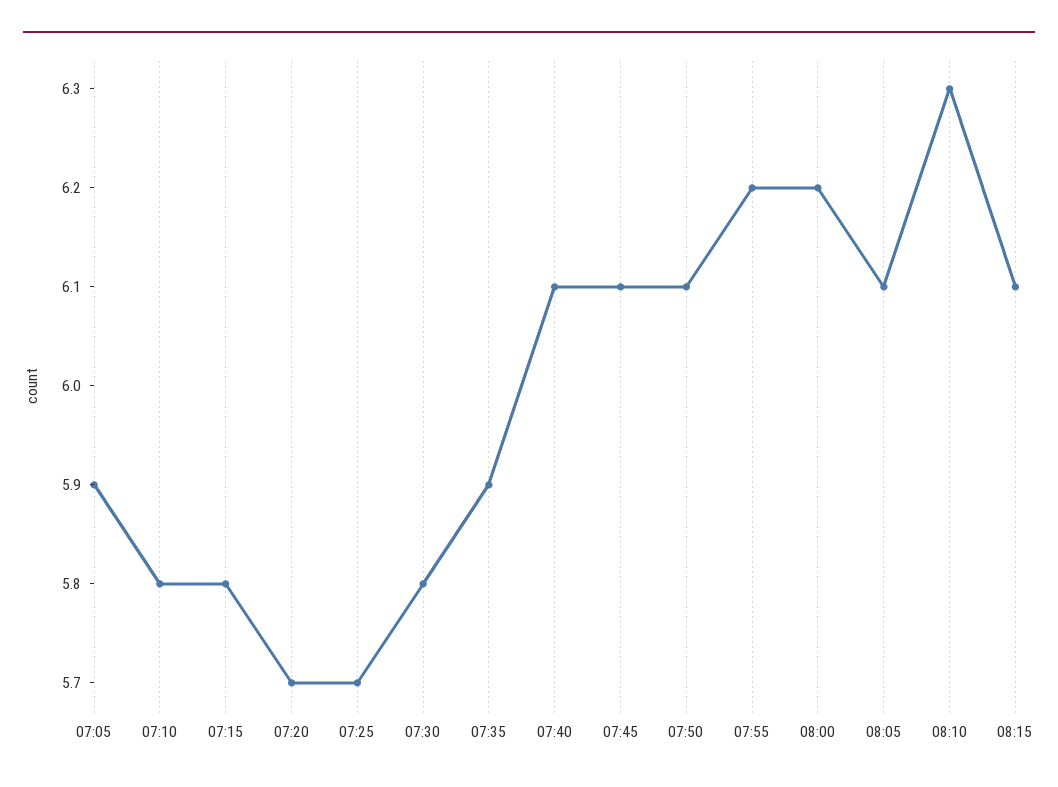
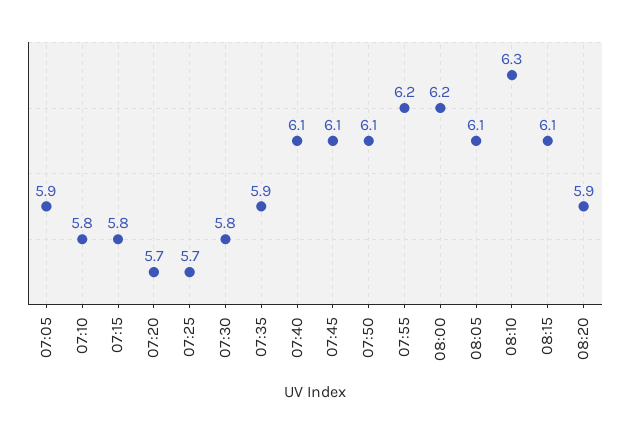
08:20: none -> 5.9

